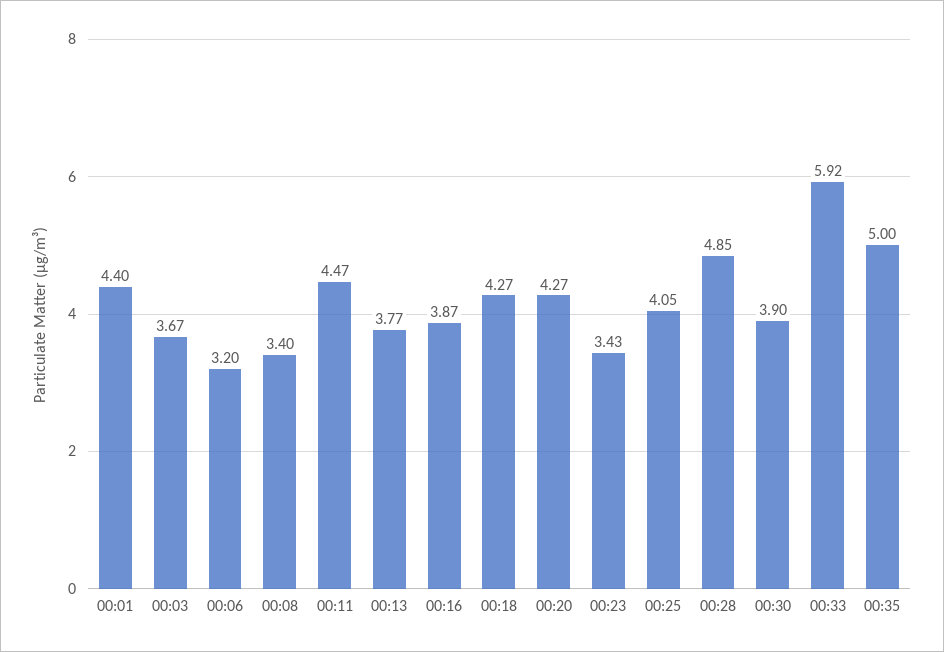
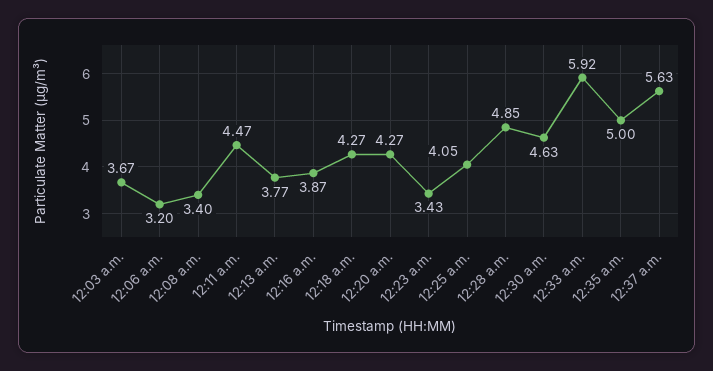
00:01: 4.4 -> none
00:30: 3.9 -> 4.63
12:37 a.m.: none -> 5.63

